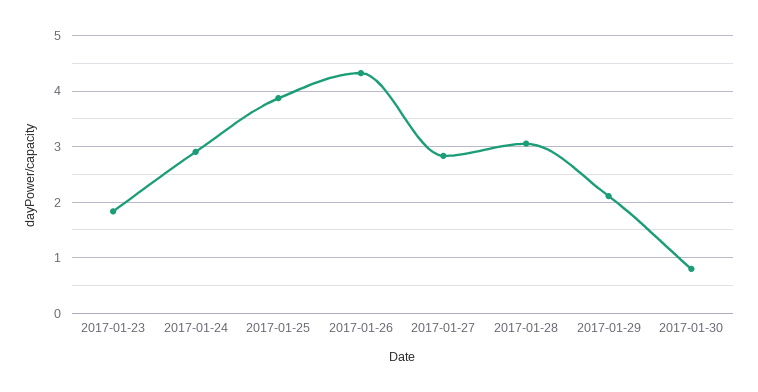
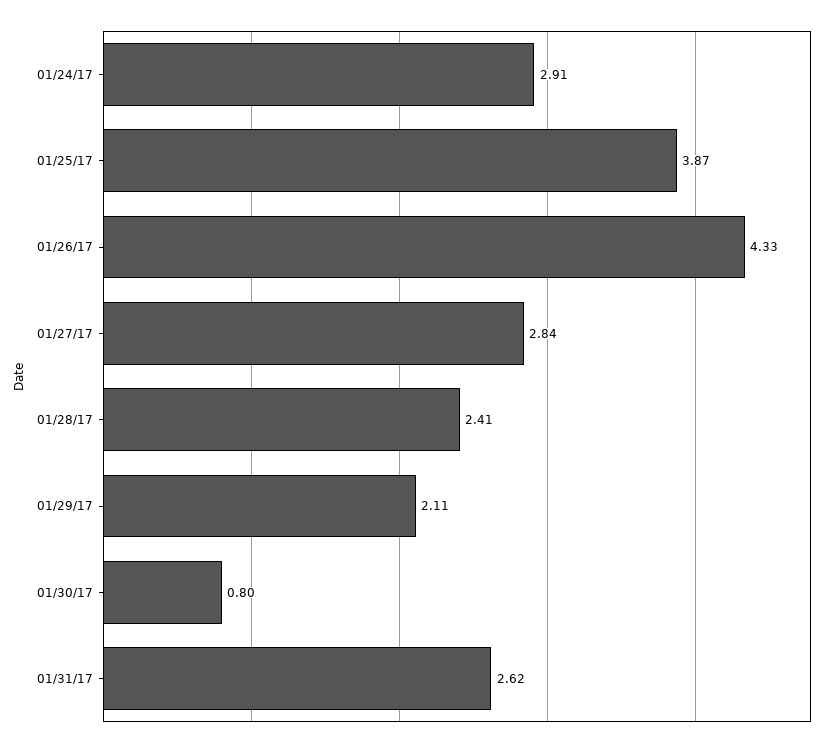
2017-01-23: 1.8 -> none
2017-01-28: 3 -> 2.41
01/31/17: none -> 2.62

